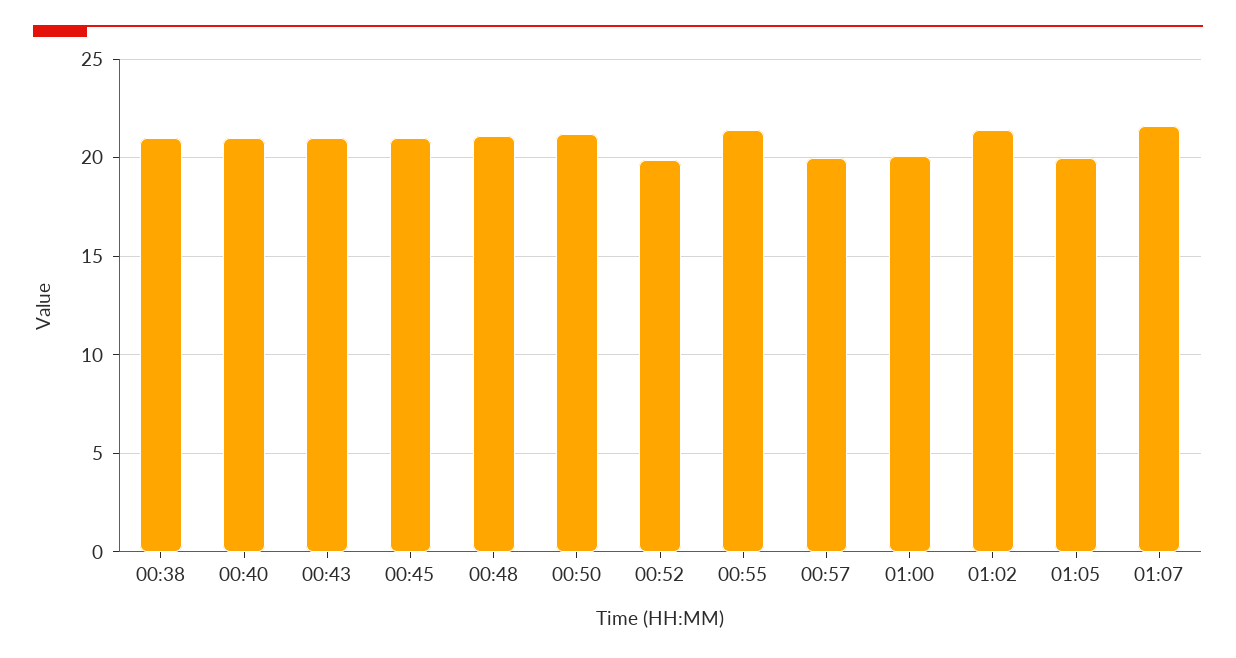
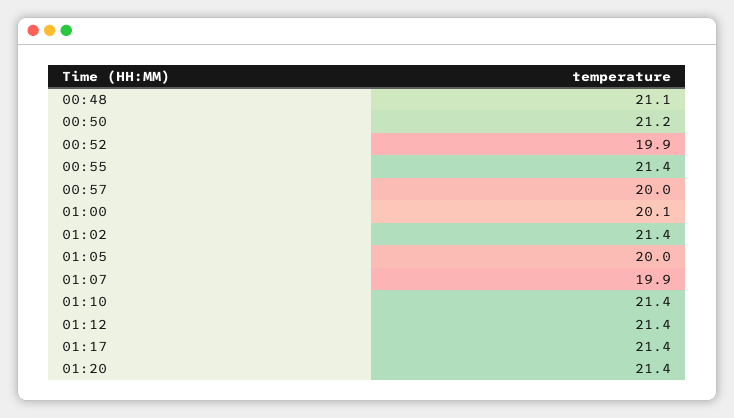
00:38: 21 -> none
00:40: 21 -> none
00:43: 21 -> none
00:45: 21 -> none
01:07: 21.5 -> 19.9
01:10: none -> 21.4
01:12: none -> 21.4
01:17: none -> 21.4
01:20: none -> 21.4

